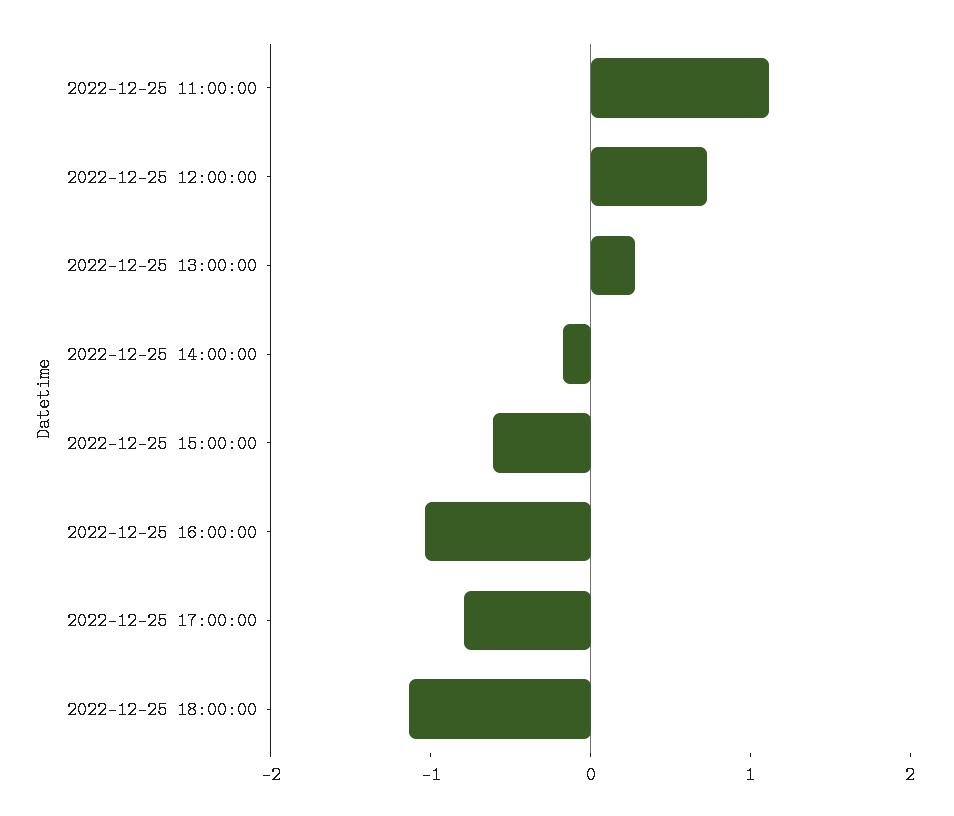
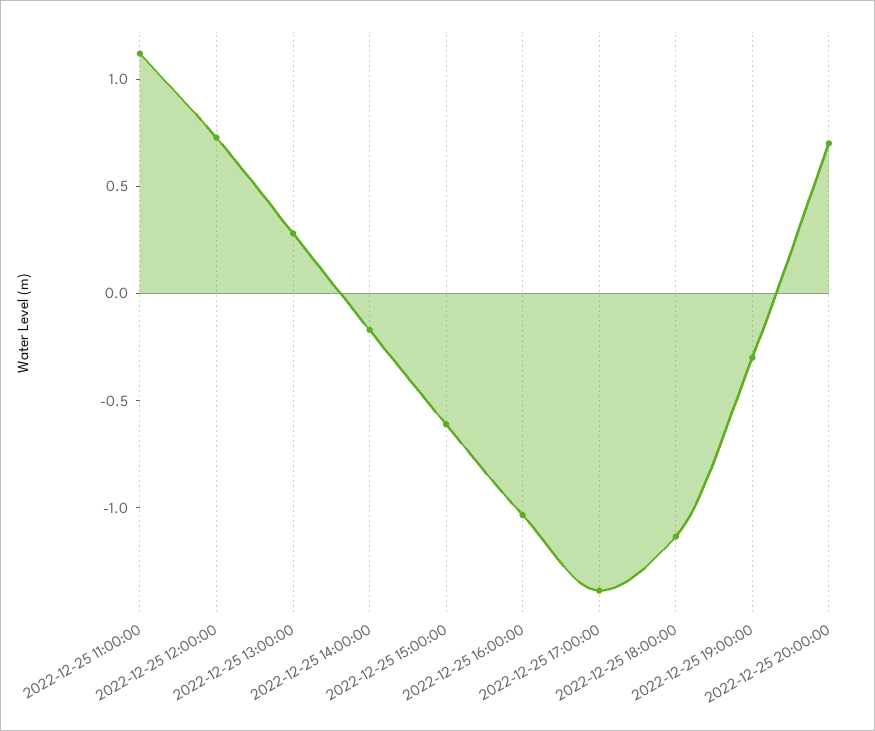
2022-12-25 17:00:00: -0.8 -> -1.4
2022-12-25 19:00:00: none -> -0.3
2022-12-25 20:00:00: none -> 0.7

